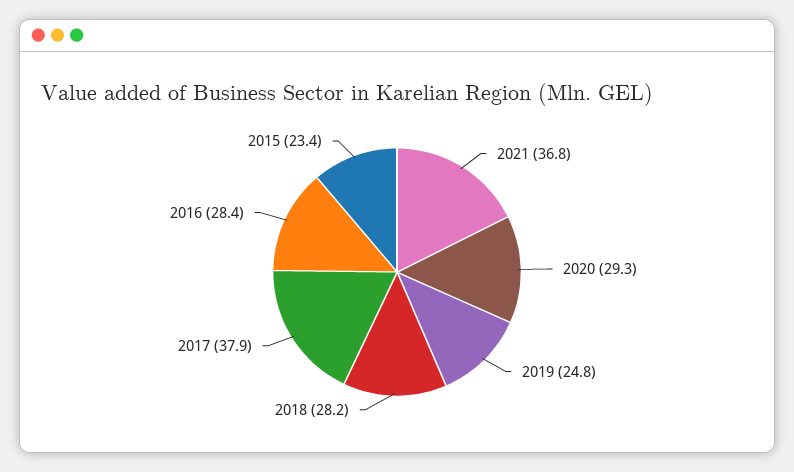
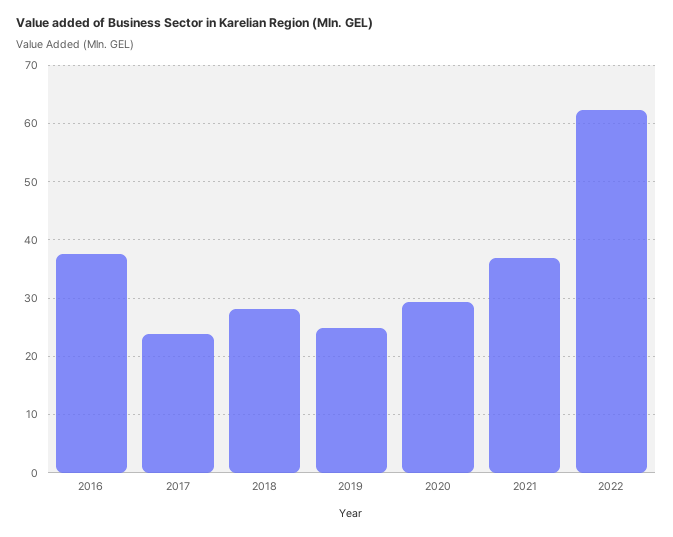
2017: 37.9 -> 24
2016: 28.4 -> 38
2015: 23.4 -> none
2022: none -> 62

